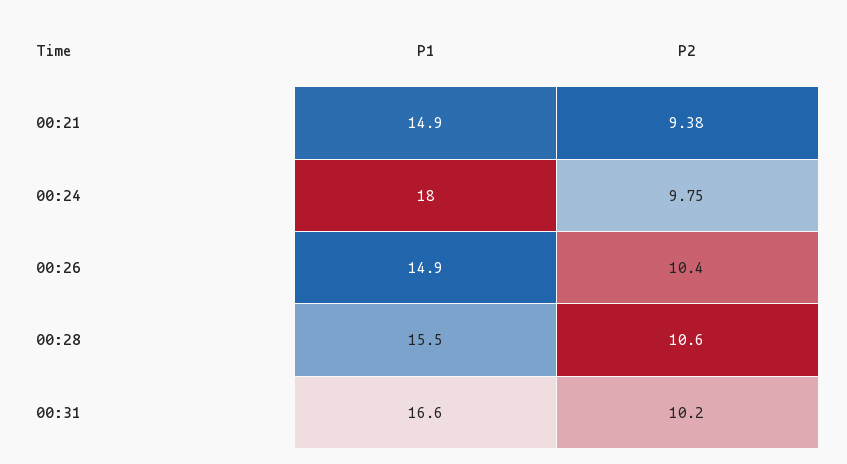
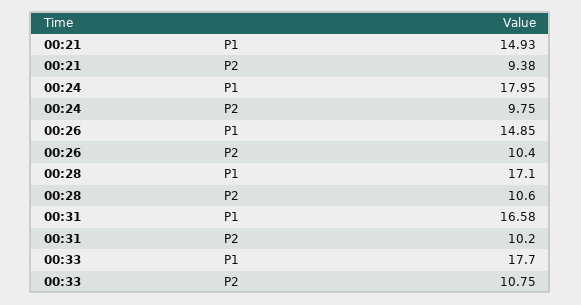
P1, 00:28: 15.5 -> 17.1
P1, 00:33: none -> 17.7
P2, 00:33: none -> 10.75

